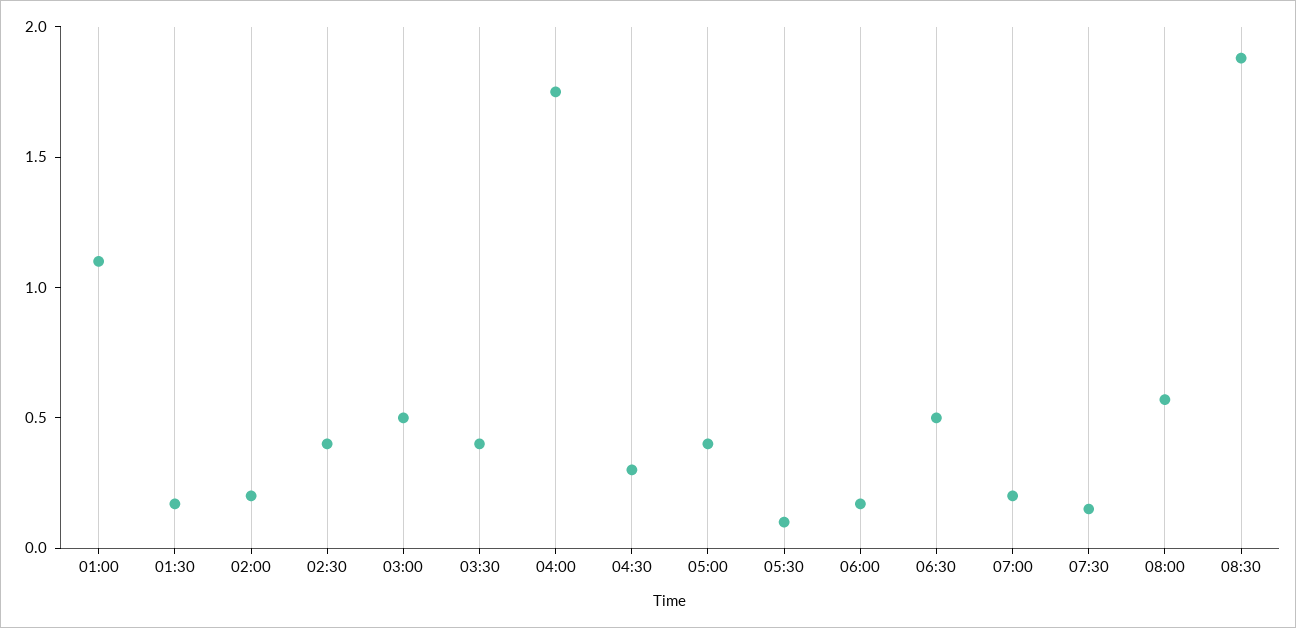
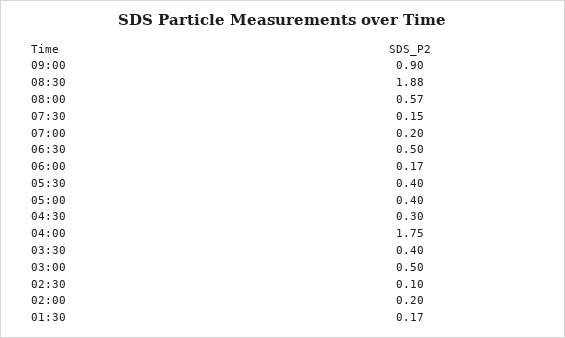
01:00: 1.1 -> none
02:30: 0.4 -> 0.1
05:30: 0.1 -> 0.4
09:00: none -> 0.9

